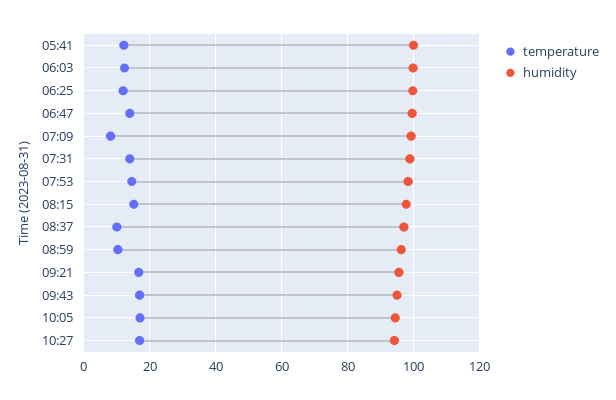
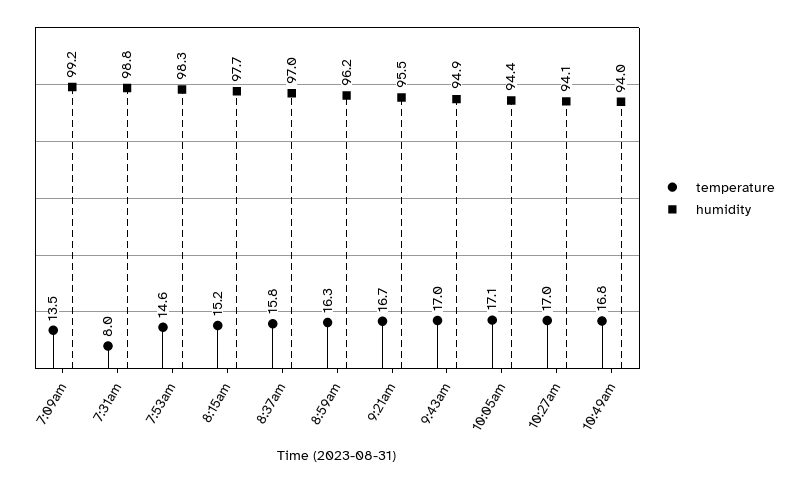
temperature, 05:41: 12 -> none
humidity, 05:41: 100 -> none
temperature, 06:03: 12 -> none
humidity, 06:03: 100 -> none
temperature, 06:25: 12 -> none
humidity, 06:25: 100 -> none
temperature, 06:47: 14 -> none
humidity, 06:47: 100 -> none
temperature, 07:09: 8 -> 13.5
temperature, 07:31: 14 -> 8
temperature, 08:37: 10 -> 15.8
temperature, 08:59: 10 -> 16.3
temperature, 10:49am: none -> 16.8
humidity, 10:49am: none -> 94

